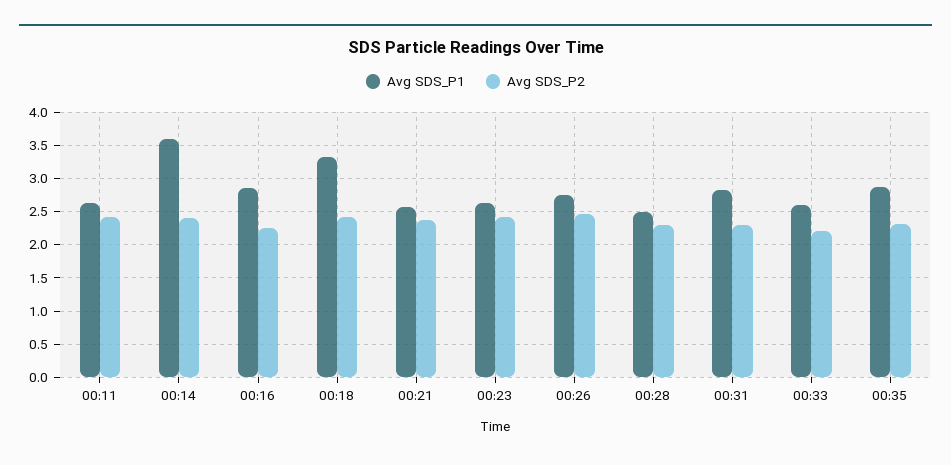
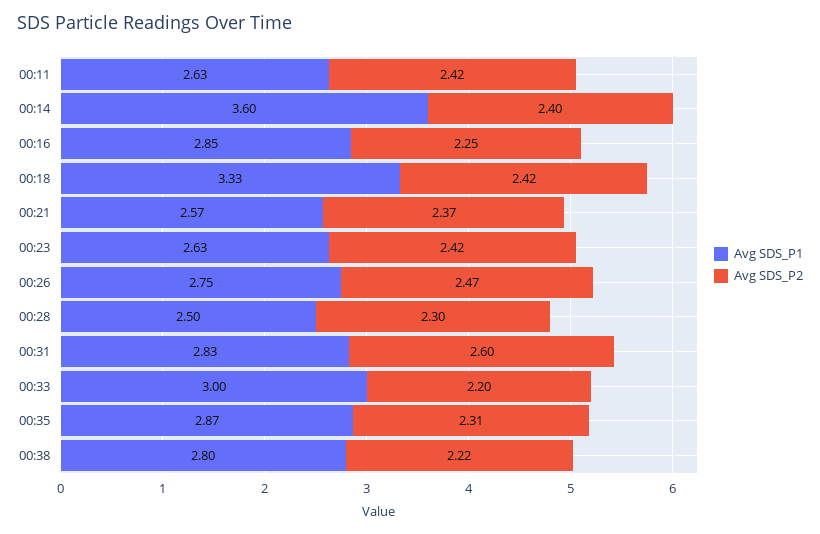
Avg SDS_P2, 00:31: 2.3 -> 2.6
Avg SDS_P1, 00:33: 2.6 -> 3
Avg SDS_P1, 00:38: none -> 2.8
Avg SDS_P2, 00:38: none -> 2.22

